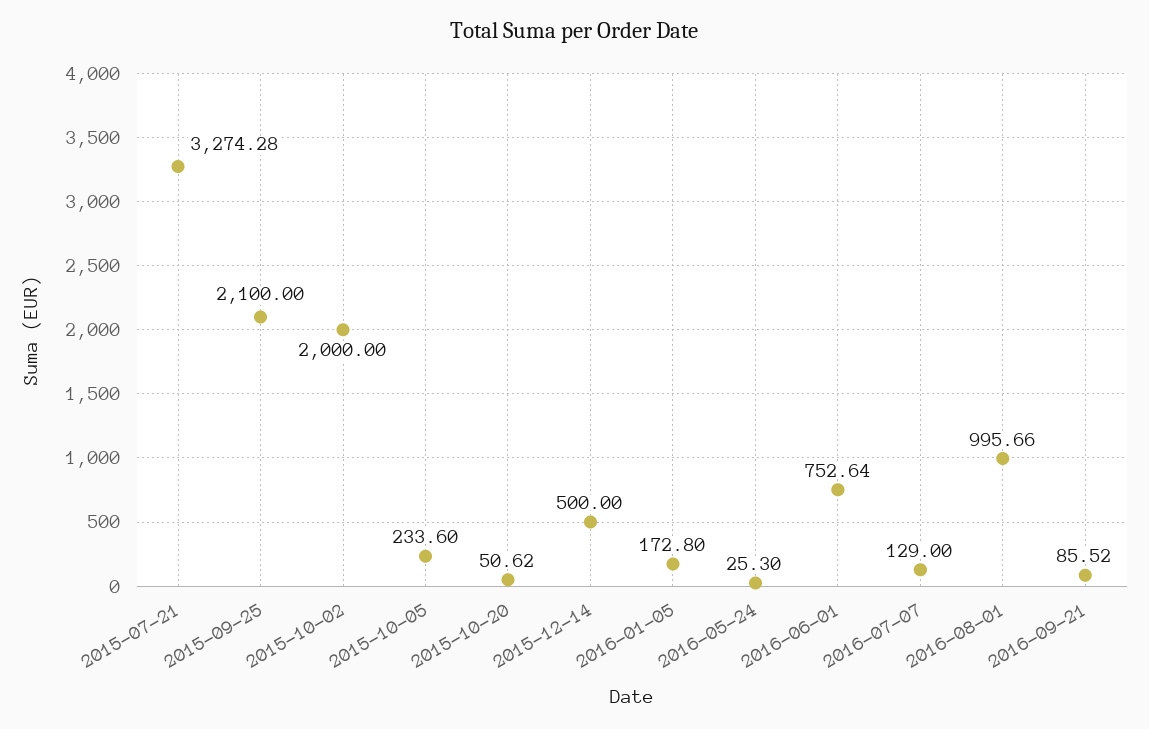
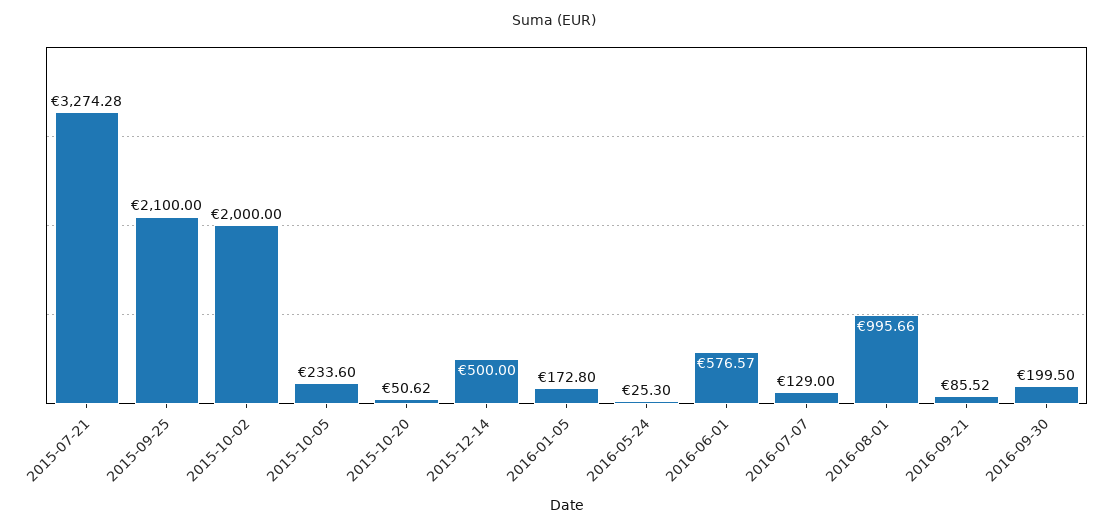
2016-06-01: 752.64 -> 576.57
2016-09-30: none -> 199.5

